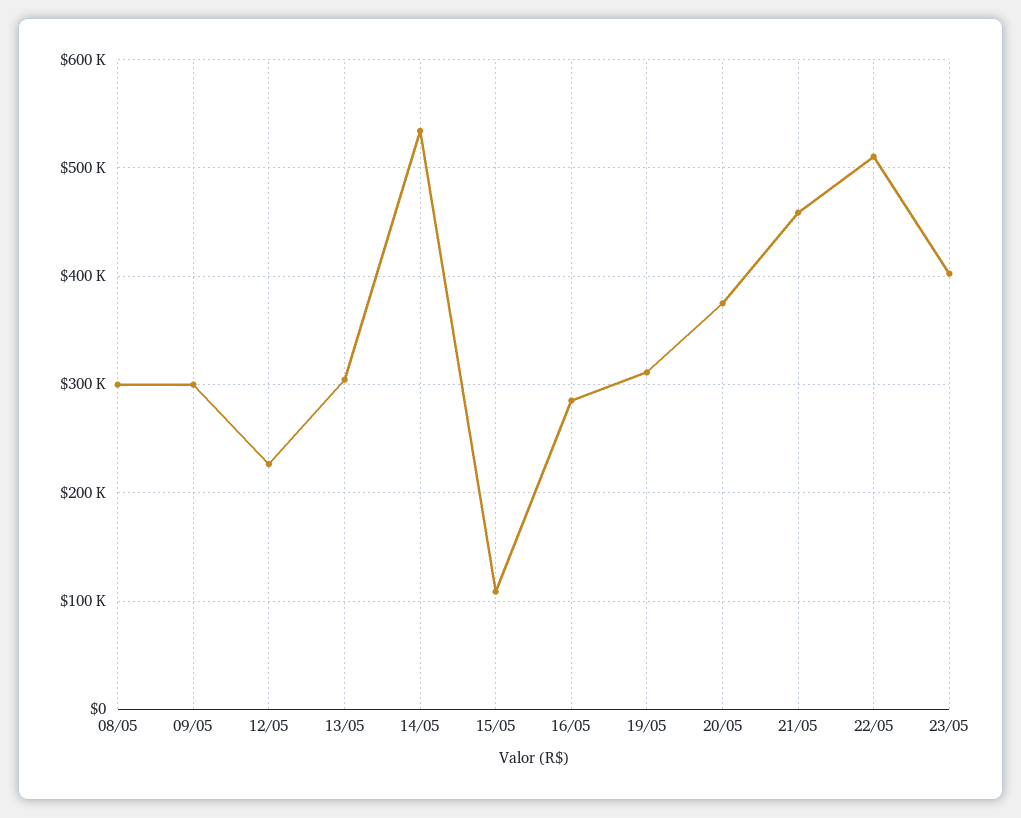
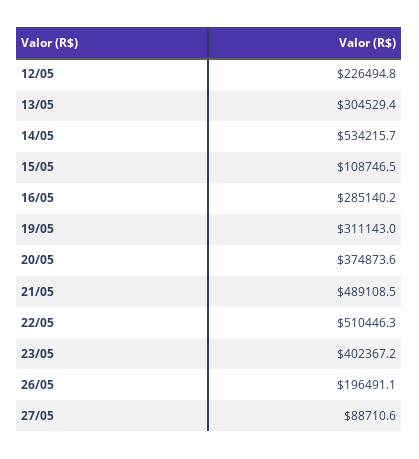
08/05: 300000 -> none
09/05: 300000 -> none
21/05: 460000 -> 489108.5
26/05: none -> 196491.1
27/05: none -> 88710.6

